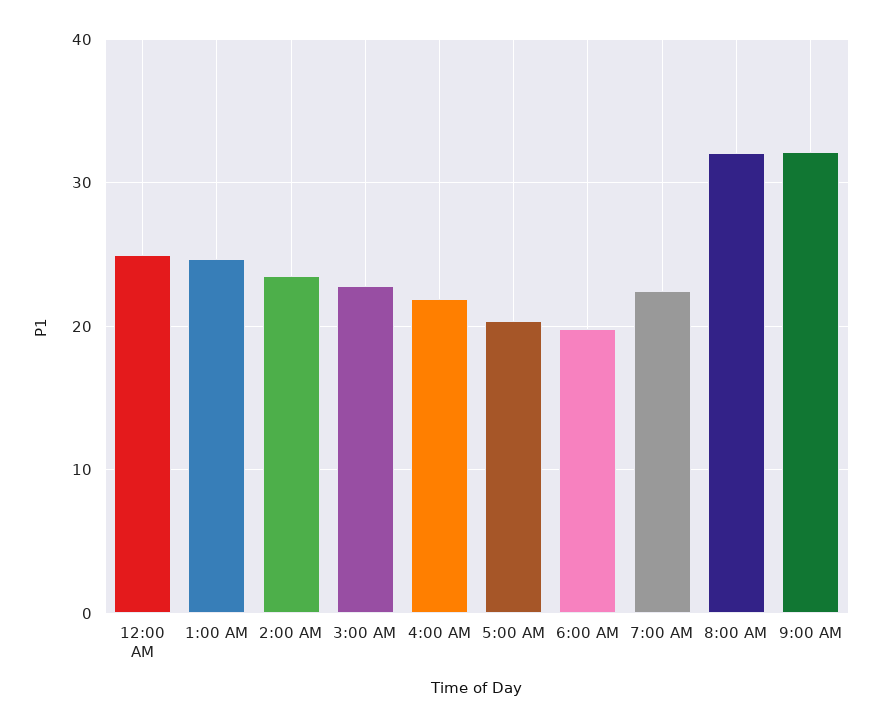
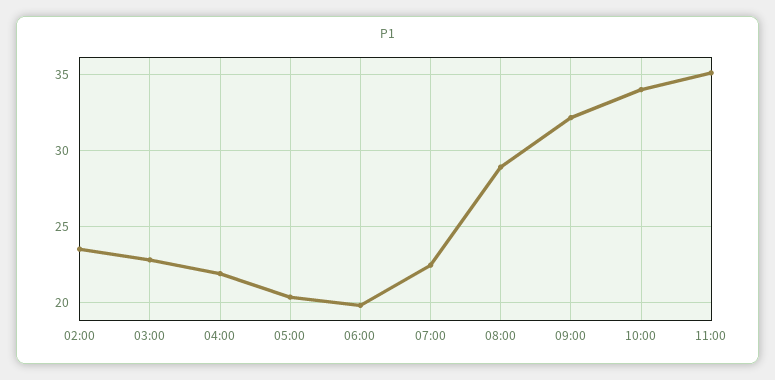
12:00 AM: 25 -> none
1:00 AM: 25 -> none
8:00 AM: 32 -> 29
10:00: none -> 34
11:00: none -> 35

